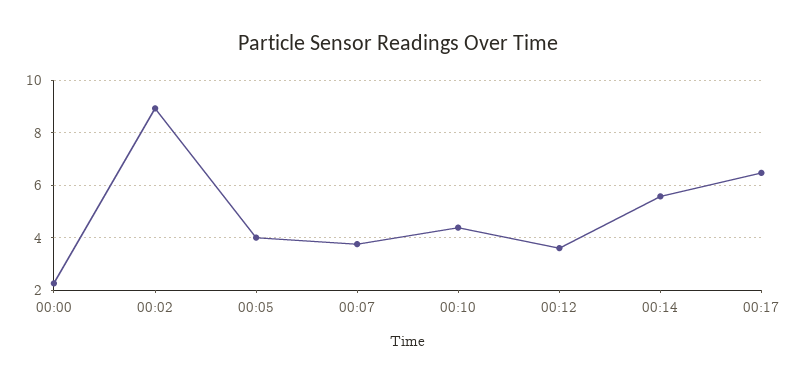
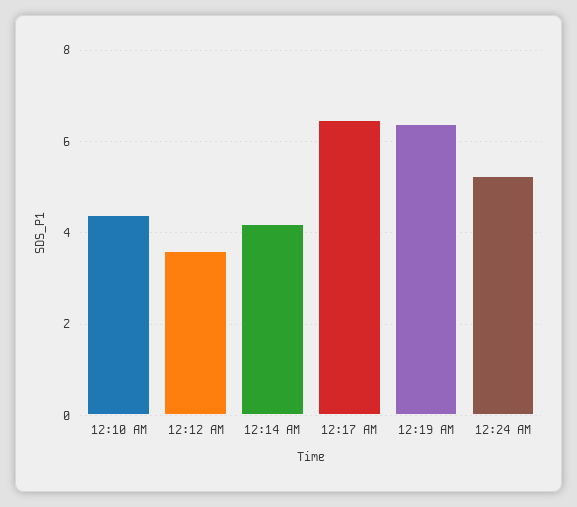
00:00: 2.25 -> none
00:02: 9 -> none
00:05: 4 -> none
00:07: 3.75 -> none
00:14: 5.5 -> 4.2
12:19 AM: none -> 6.4
12:24 AM: none -> 5.2

